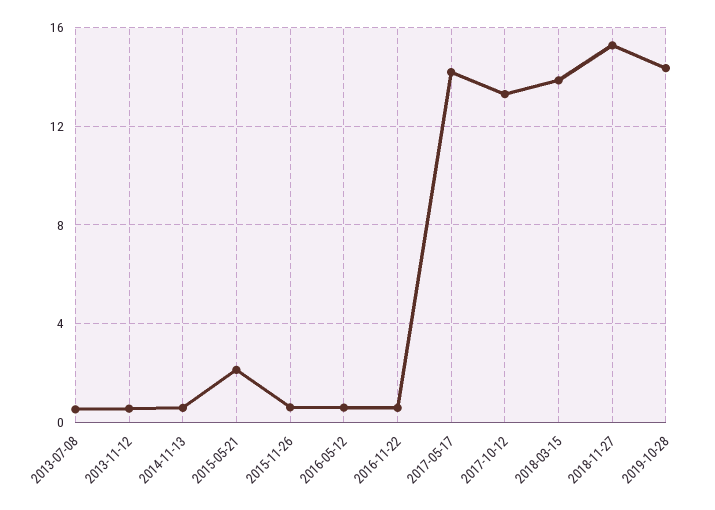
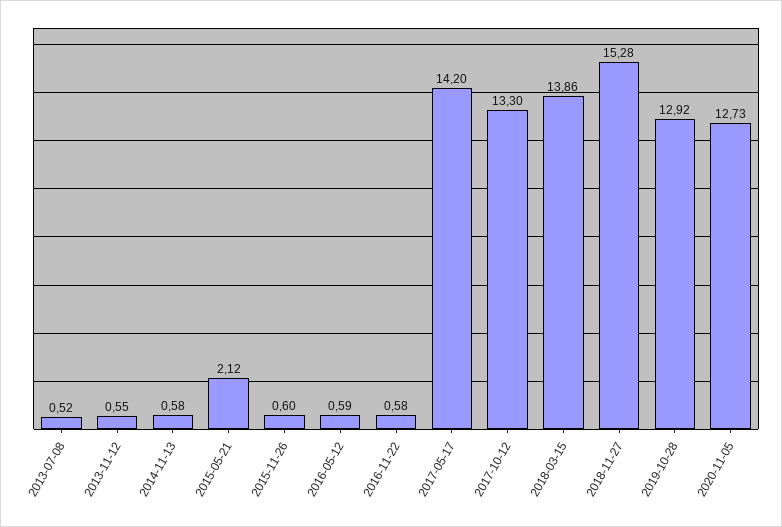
2019-10-28: 14.5 -> 12.92
2020-11-05: none -> 12.73

